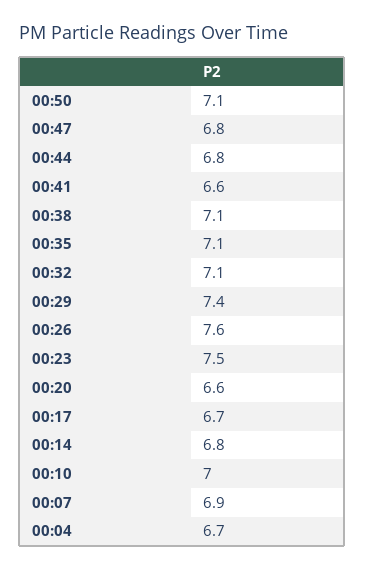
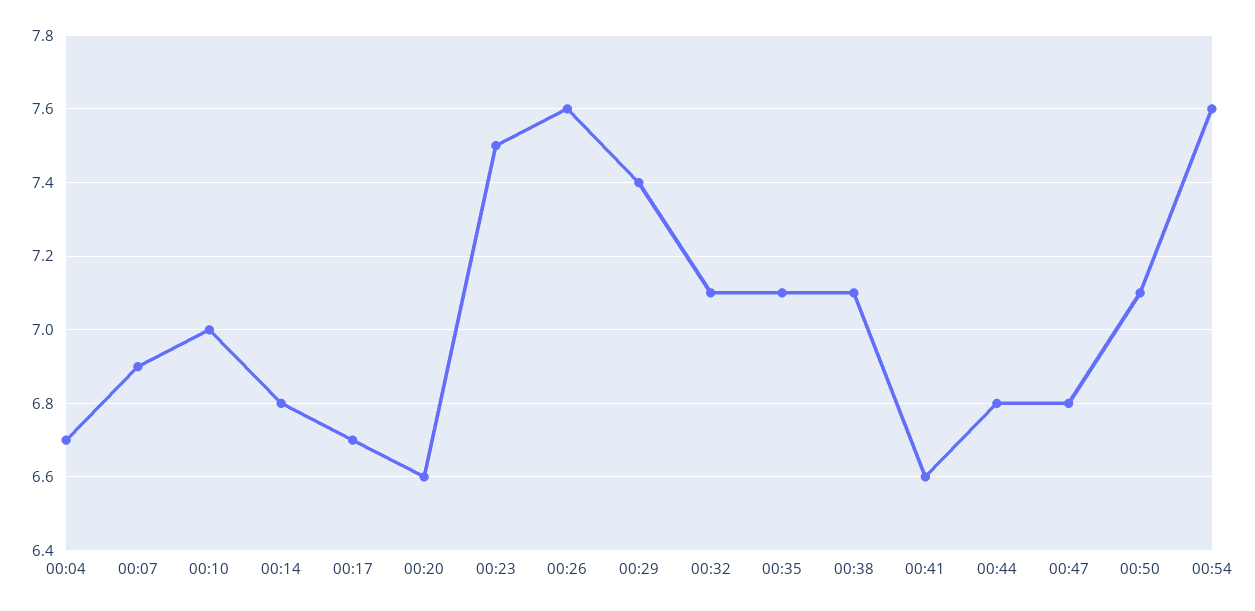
00:54: none -> 7.6

